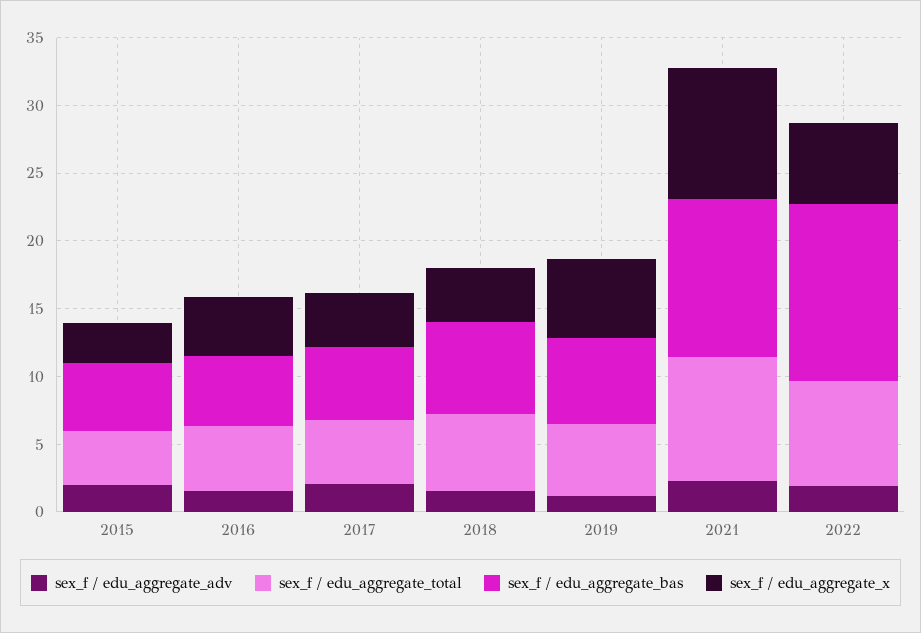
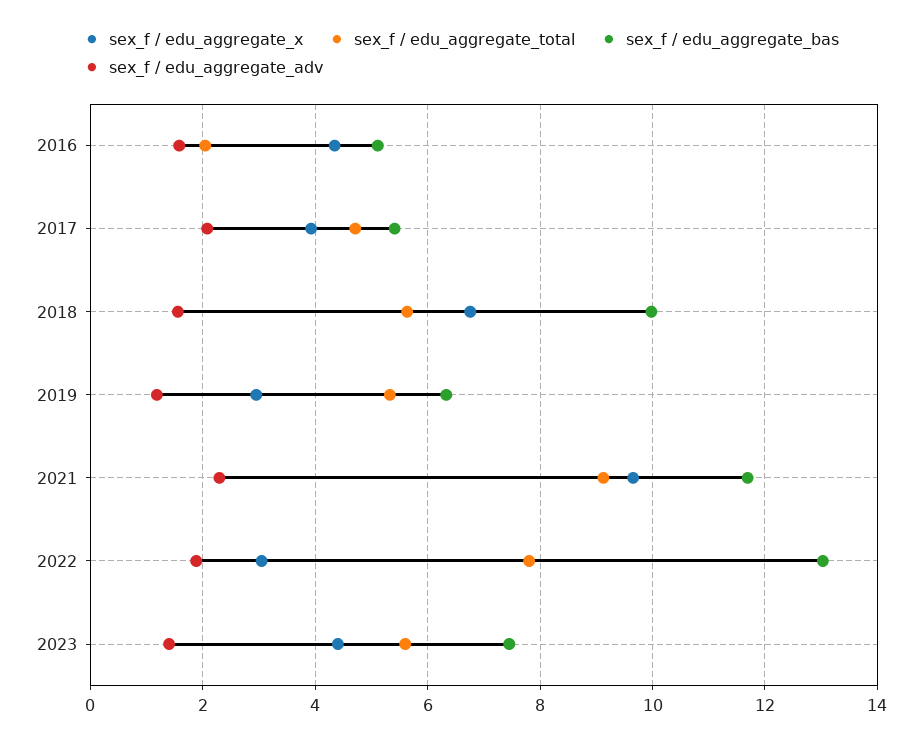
sex_f / edu_aggregate_adv, 2015: 2 -> none
sex_f / edu_aggregate_total, 2015: 4 -> none
sex_f / edu_aggregate_bas, 2015: 5 -> none
sex_f / edu_aggregate_x, 2015: 3 -> none
sex_f / edu_aggregate_total, 2016: 5 -> 2
sex_f / edu_aggregate_bas, 2018: 7 -> 10
sex_f / edu_aggregate_x, 2018: 4 -> 6.8
sex_f / edu_aggregate_x, 2019: 6 -> 3
sex_f / edu_aggregate_x, 2022: 6 -> 3
sex_f / edu_aggregate_x, 2023: none -> 4.4
sex_f / edu_aggregate_total, 2023: none -> 5.6
sex_f / edu_aggregate_bas, 2023: none -> 7.4
sex_f / edu_aggregate_adv, 2023: none -> 1.4

